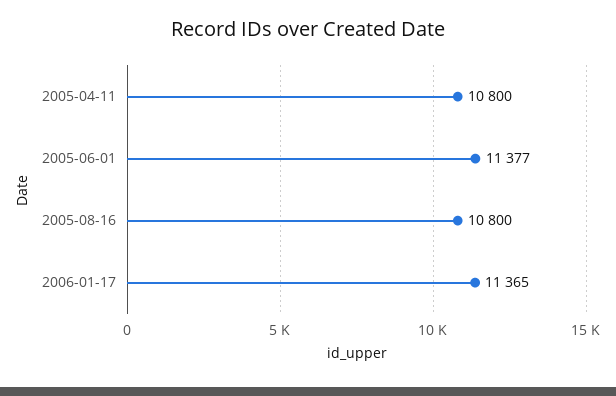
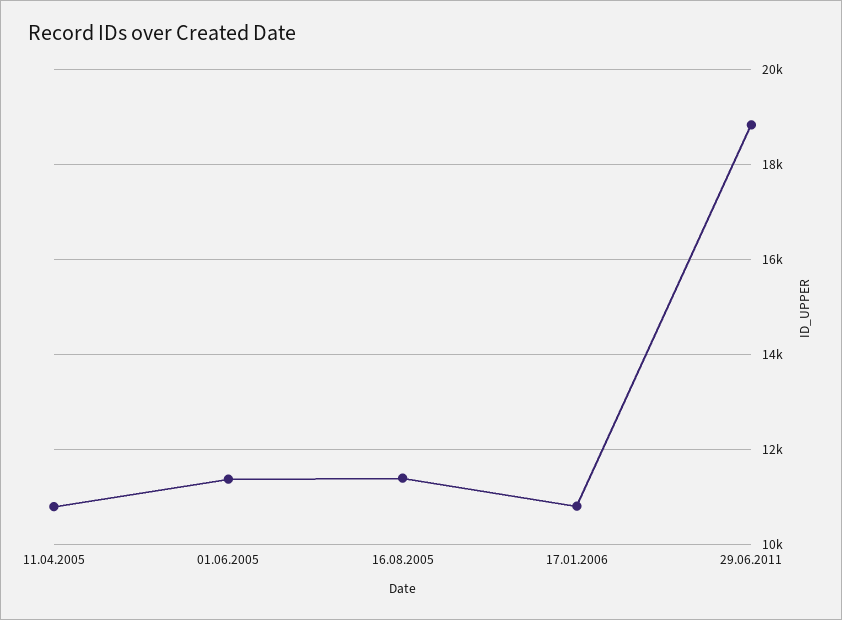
2005-08-16: 10800 -> 11400
2006-01-17: 11365 -> 10800
29.06.2011: none -> 18800

